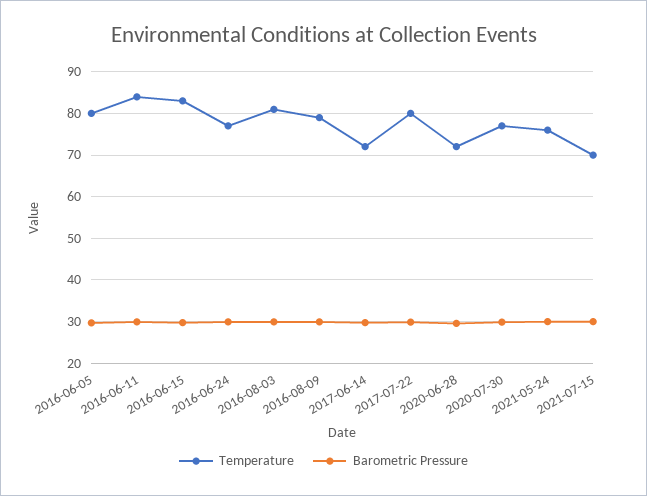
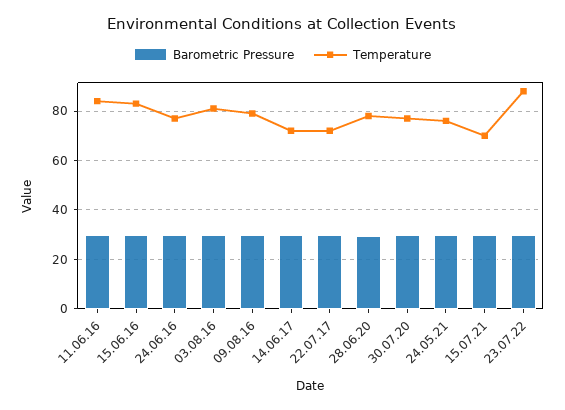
Temperature, 2016-06-05: 80 -> none
Barometric Pressure, 2016-06-05: 30 -> none
Temperature, 2017-07-22: 80 -> 72.5
Temperature, 2020-06-28: 72 -> 77.5
Barometric Pressure, 23.07.22: none -> 30
Temperature, 23.07.22: none -> 87.5

